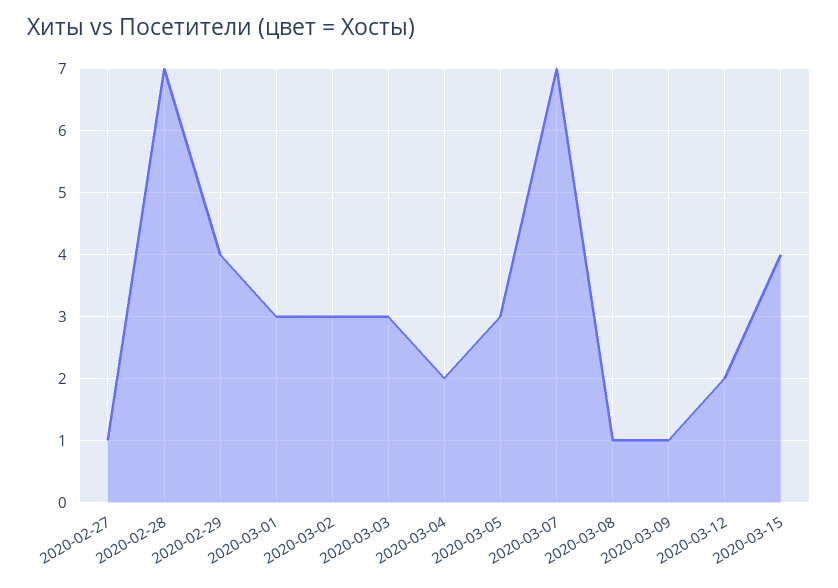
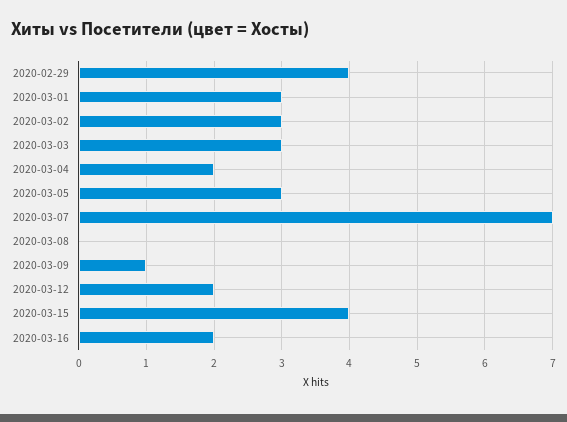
2020-02-27: 1 -> none
2020-02-28: 7 -> none
2020-03-08: 1 -> 0
2020-03-16: none -> 2

